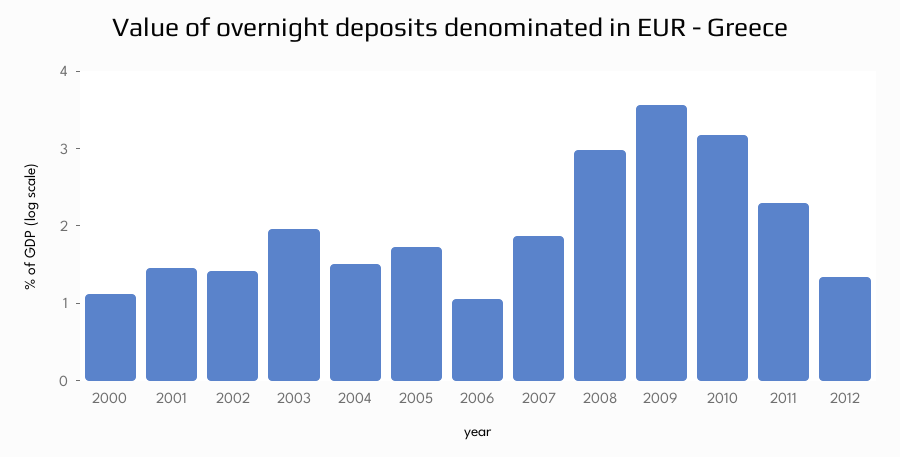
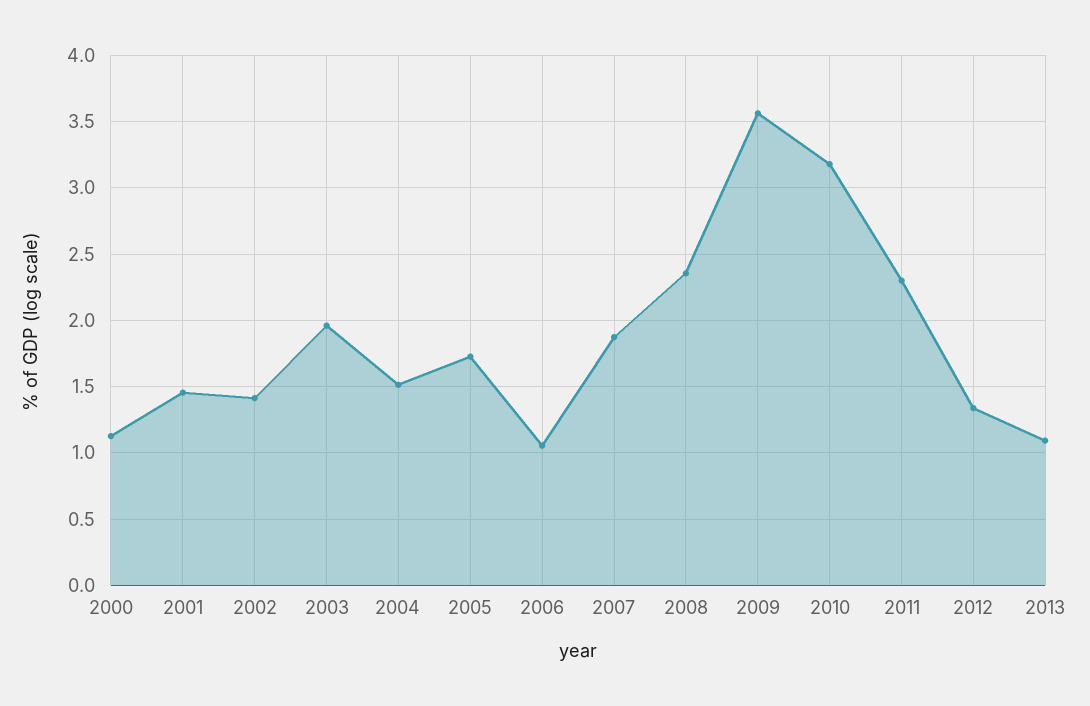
2008: 3 -> 2.35
2013: none -> 1.1

